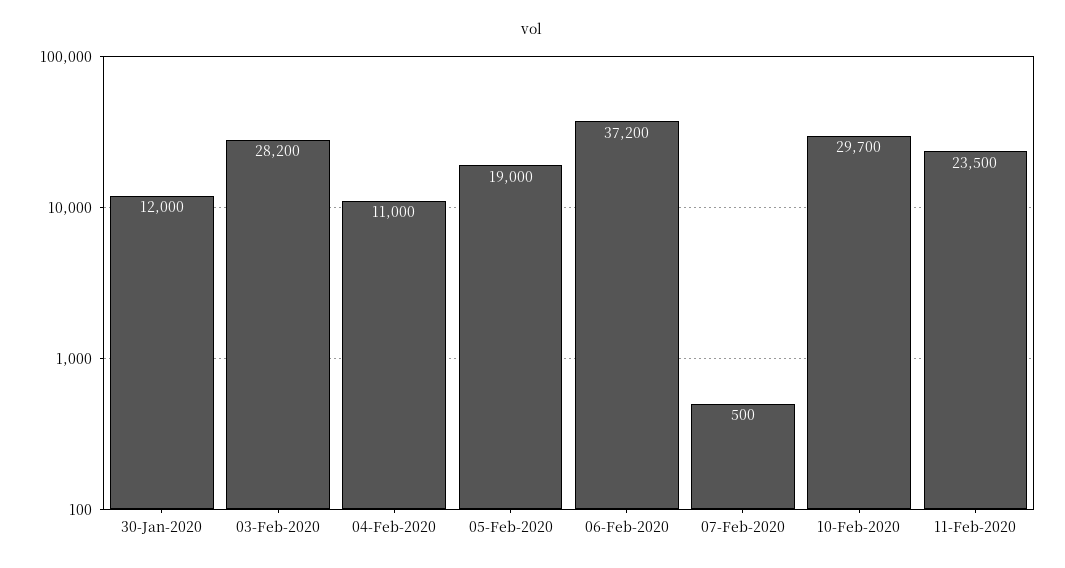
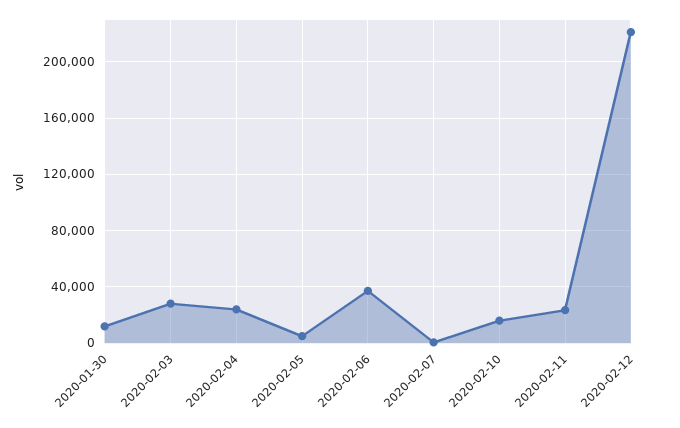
04-Feb-2020: 11000 -> 25000
05-Feb-2020: 19000 -> 5000
10-Feb-2020: 29700 -> 15000
2020-02-12: none -> 220000

